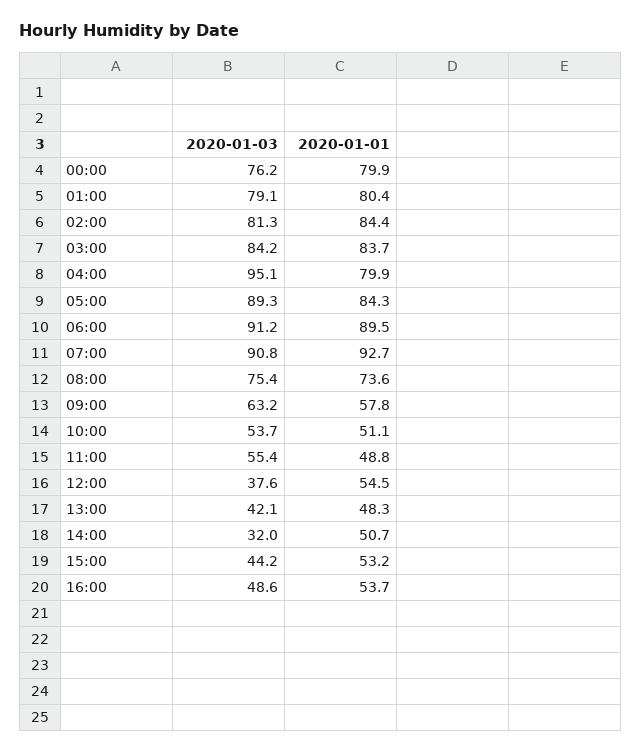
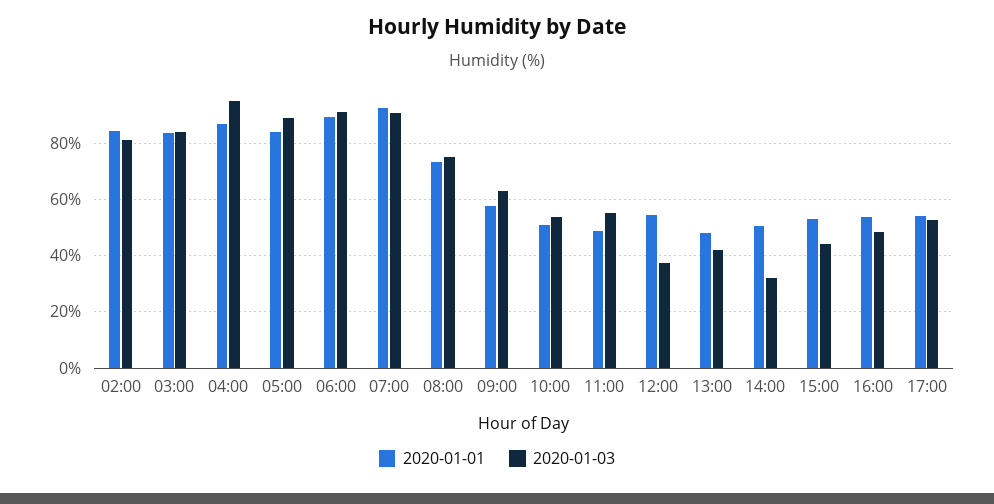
2020-01-03, 00:00: 76.2 -> none
2020-01-01, 00:00: 79.9 -> none
2020-01-03, 01:00: 79.1 -> none
2020-01-01, 01:00: 80.4 -> none
2020-01-01, 04:00: 79.9 -> 87.5
2020-01-01, 17:00: none -> 55
2020-01-03, 17:00: none -> 52.5

